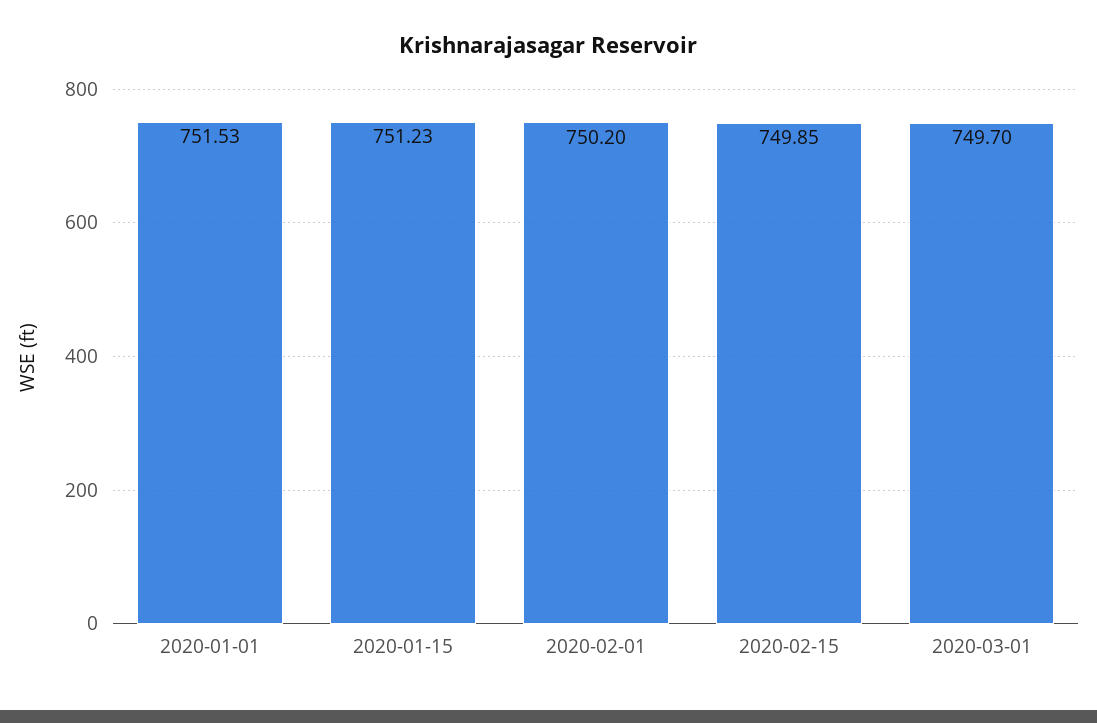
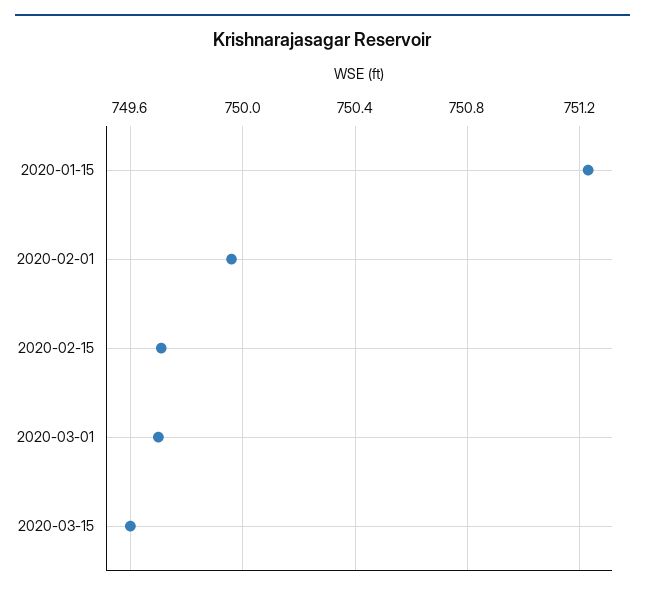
2020-01-01: 751.53 -> none
2020-02-01: 750.2 -> 749.95
2020-02-15: 749.85 -> 749.7
2020-03-15: none -> 749.6

